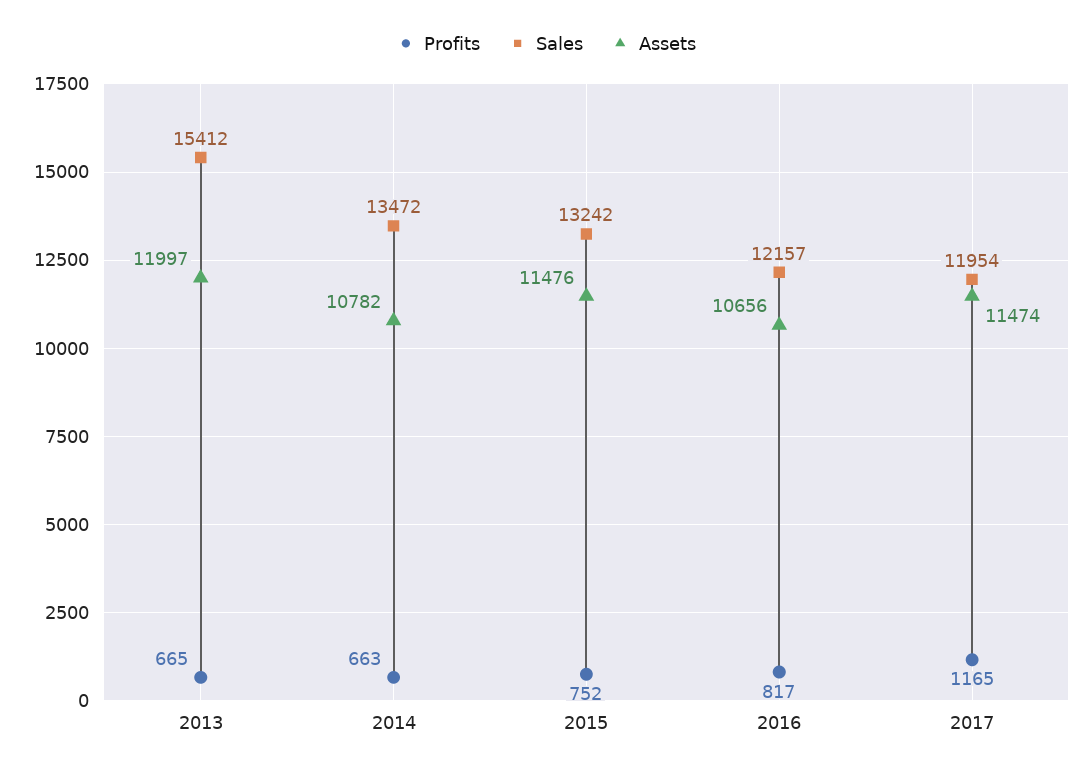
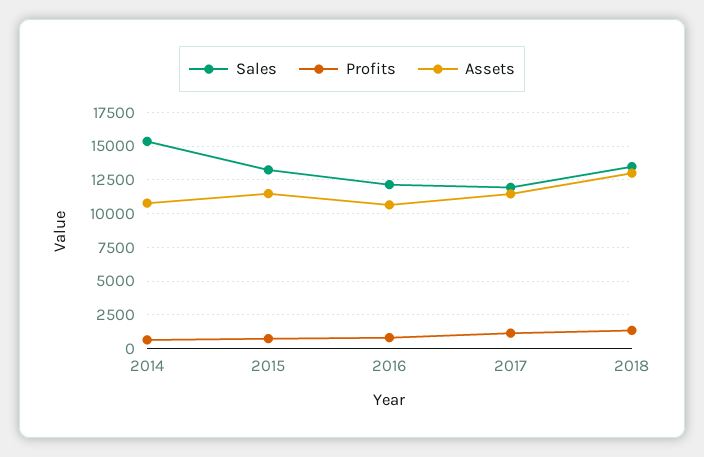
Profits, 2013: 665 -> none
Sales, 2013: 15412 -> none
Assets, 2013: 11997 -> none
Sales, 2014: 13472 -> 15500
Sales, 2018: none -> 13500
Profits, 2018: none -> 1500
Assets, 2018: none -> 13000

